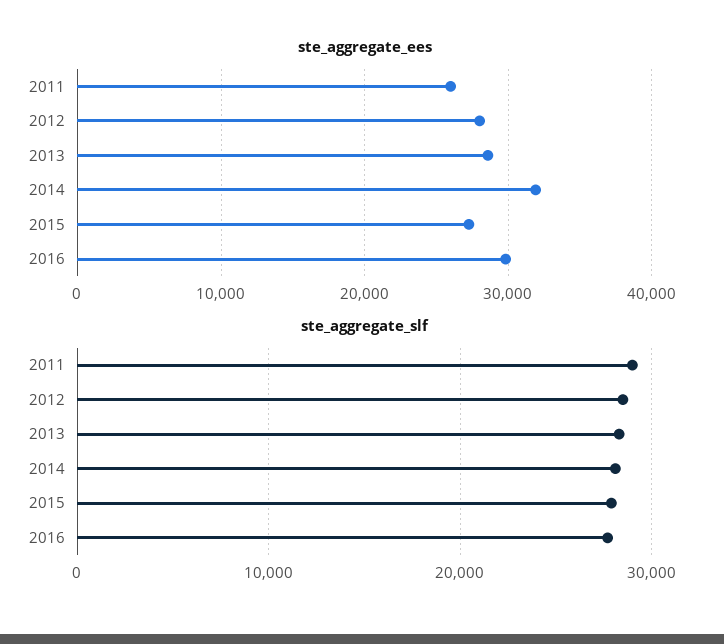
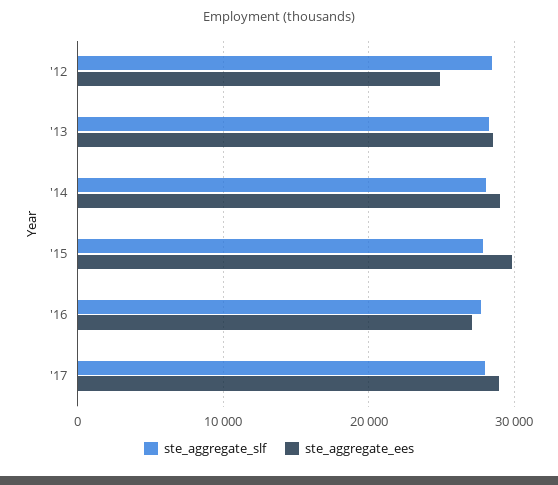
ste_aggregate_ees, 2011: 26000 -> none
ste_aggregate_ees, 2012: 28000 -> 25000
ste_aggregate_ees, 2014: 32000 -> 29000
ste_aggregate_ees, 2015: 27000 -> 30000
ste_aggregate_ees, 2016: 30000 -> 27000
ste_aggregate_slf, 2011: 29000 -> none
ste_aggregate_slf, '17: none -> 28000
ste_aggregate_ees, '17: none -> 29000

